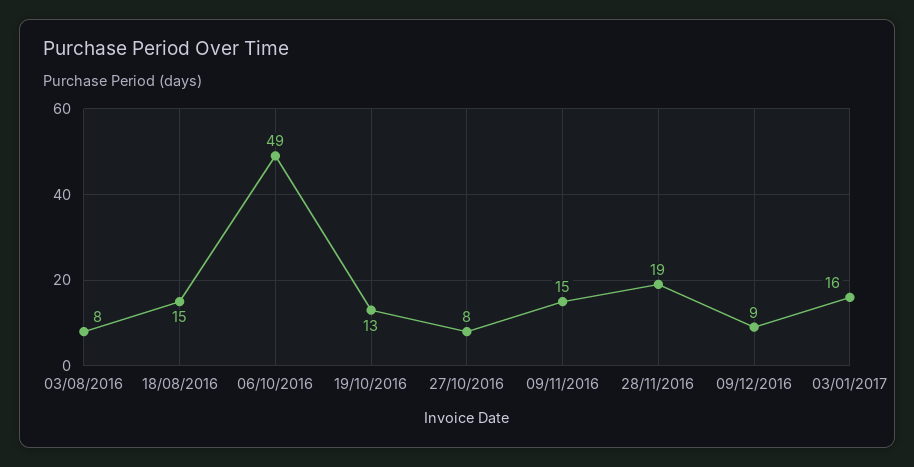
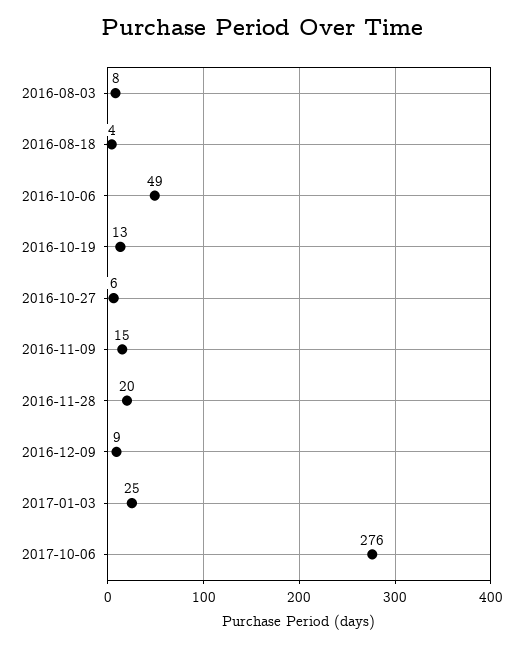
18/08/2016: 15 -> 4
27/10/2016: 8 -> 6
28/11/2016: 19 -> 20
03/01/2017: 16 -> 25
2017-10-06: none -> 276

